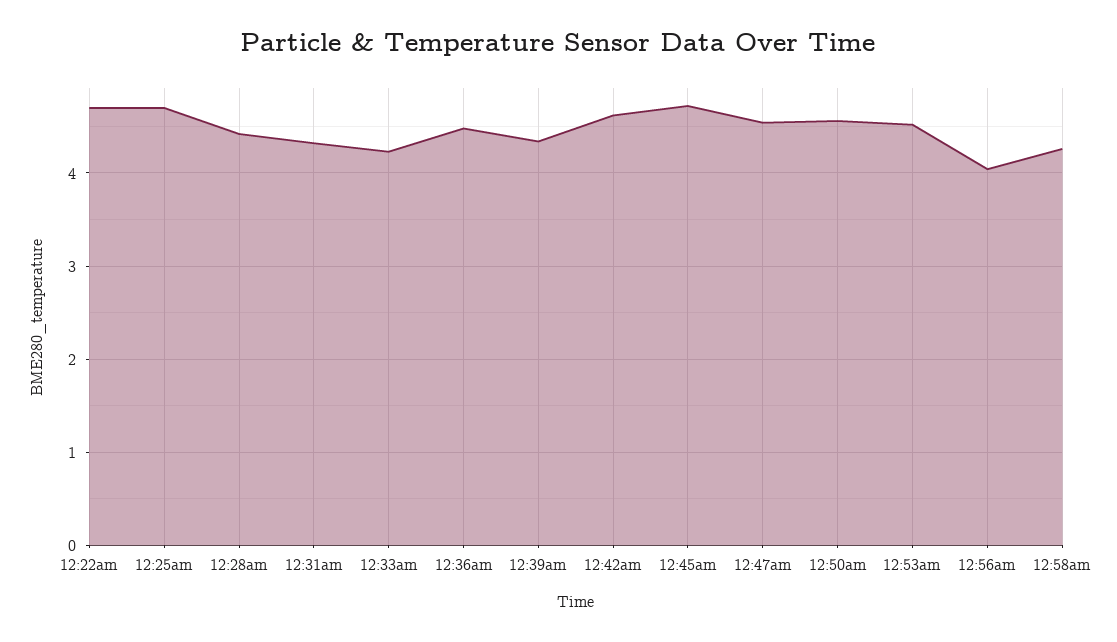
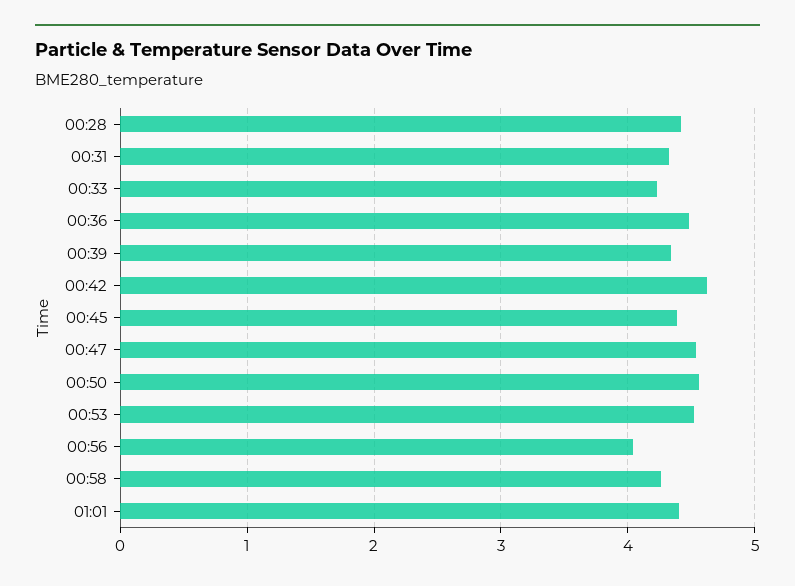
12:22am: 4.7 -> none
12:25am: 4.7 -> none
12:45am: 4.7 -> 4.4
01:01: none -> 4.4

